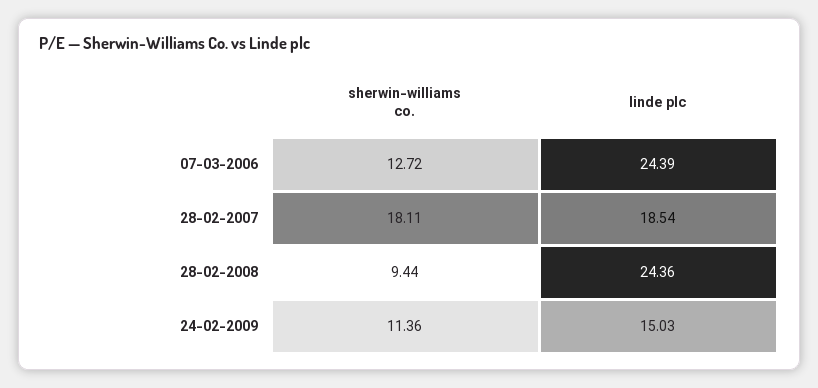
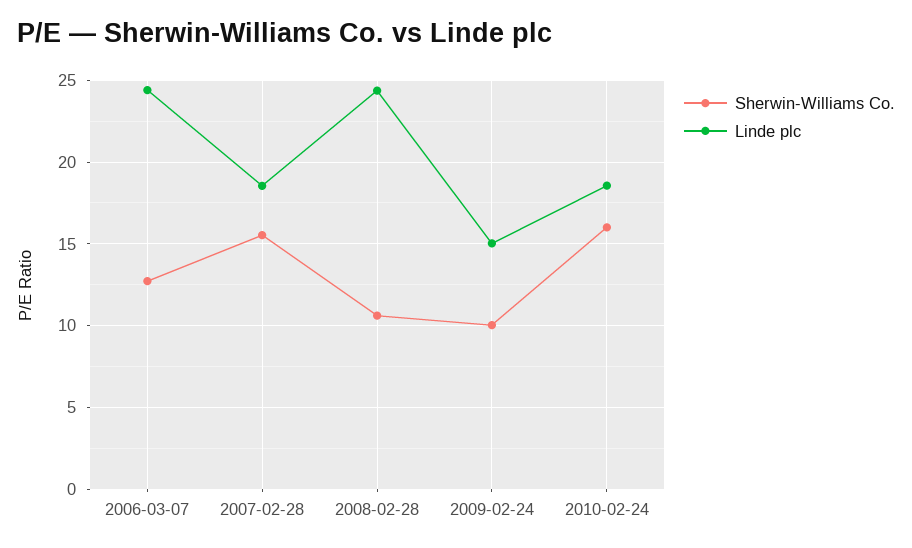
sherwin-williams co., 28-02-2007: 18.11 -> 15.5
sherwin-williams co., 28-02-2008: 9.44 -> 10.5
sherwin-williams co., 24-02-2009: 11.36 -> 10
sherwin-williams co., 2010-02-24: none -> 16
linde plc, 2010-02-24: none -> 18.5

